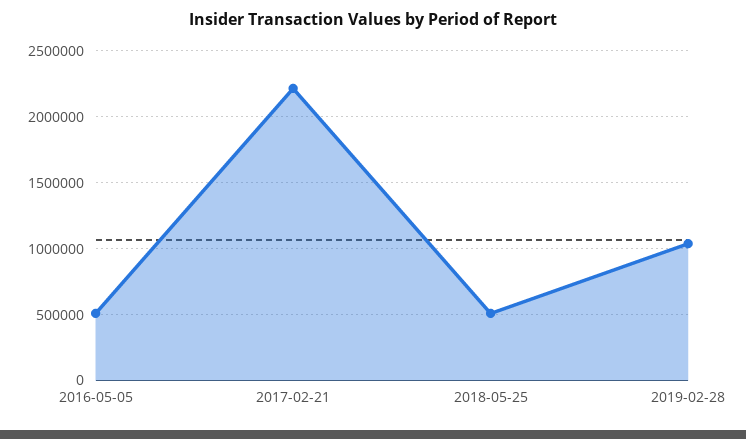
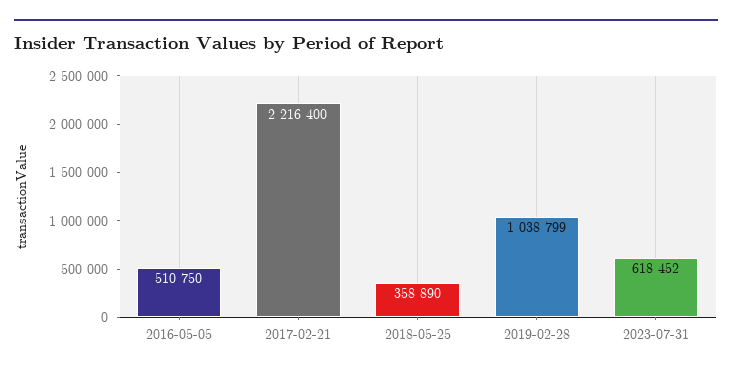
2018-05-25: 500000 -> 358890
2023-07-31: none -> 618452

